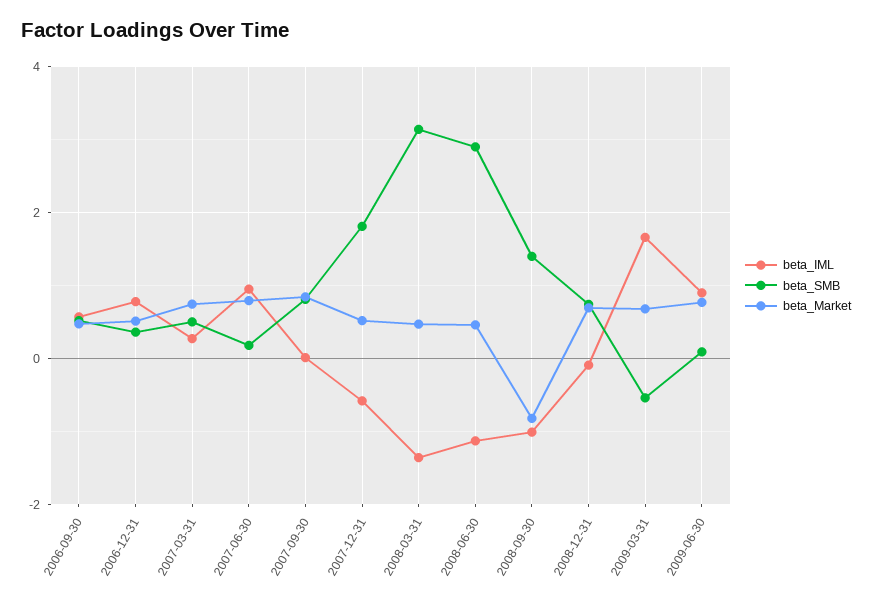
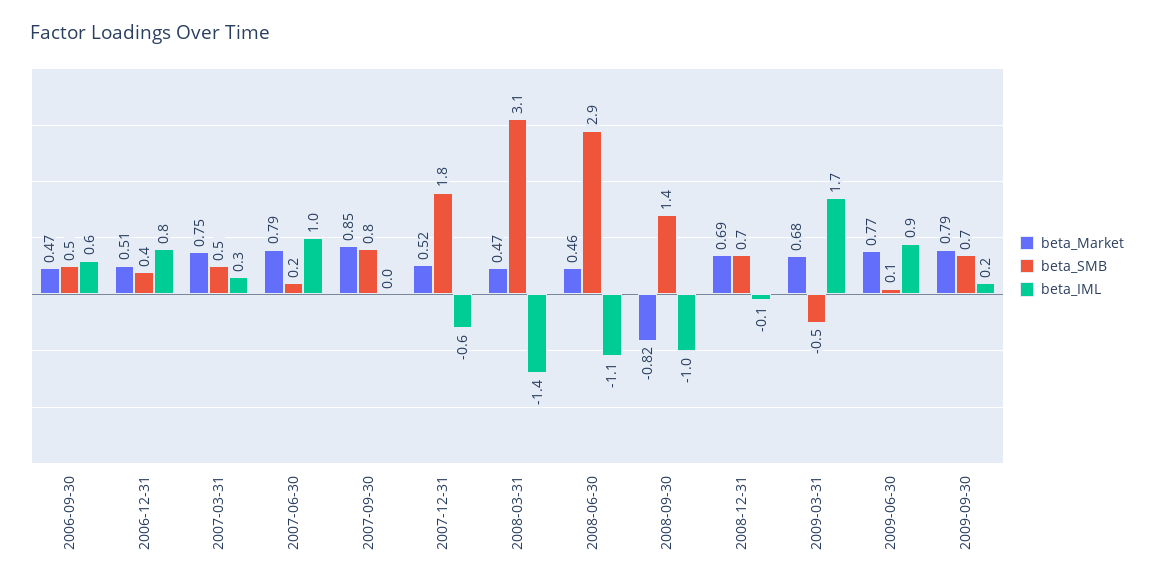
beta_Market, 2009-09-30: none -> 0.79
beta_SMB, 2009-09-30: none -> 0.7
beta_IML, 2009-09-30: none -> 0.2

